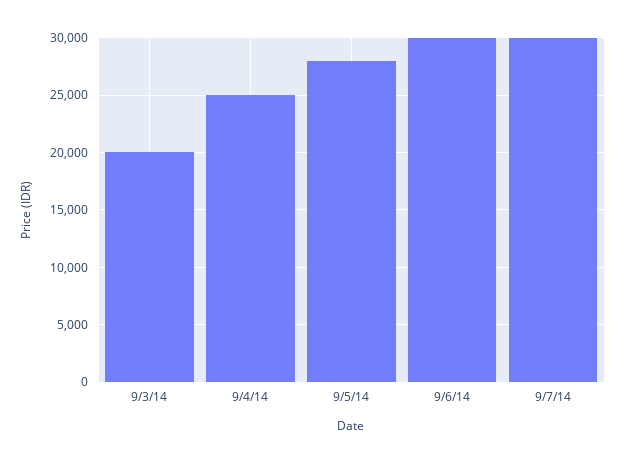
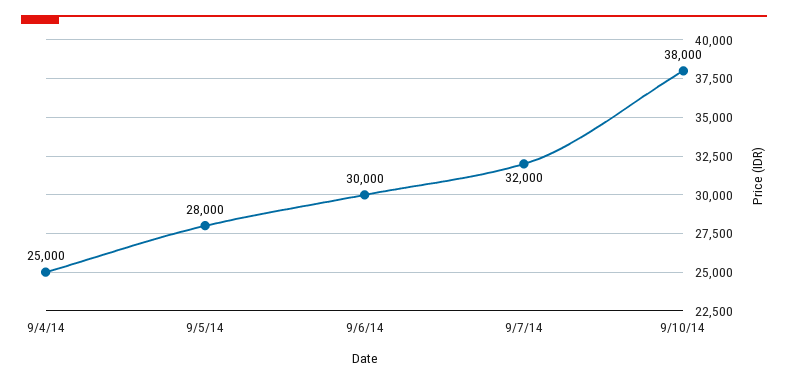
9/3/14: 20000 -> none
9/7/14: 30000 -> 32000
9/10/14: none -> 38000

